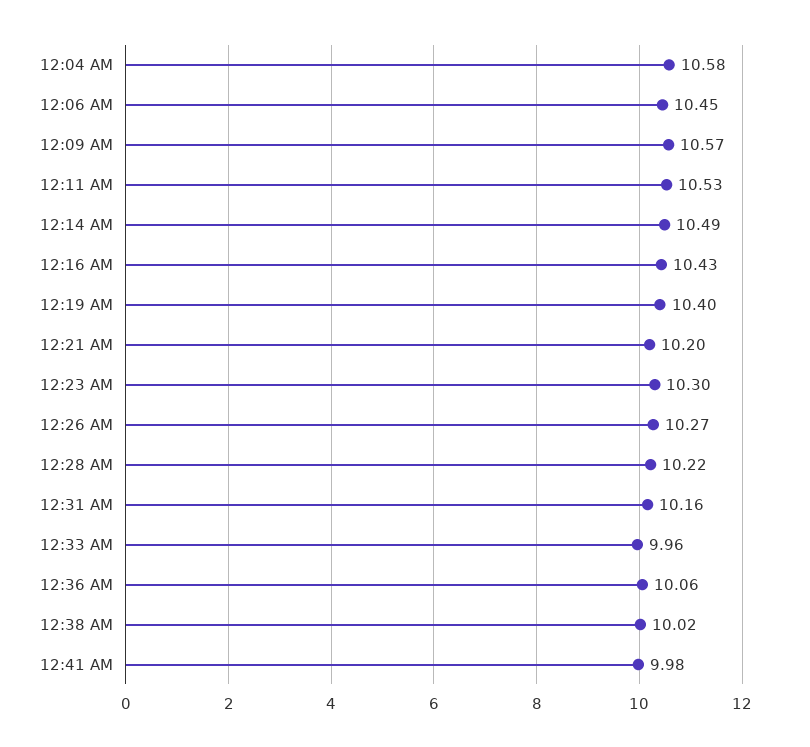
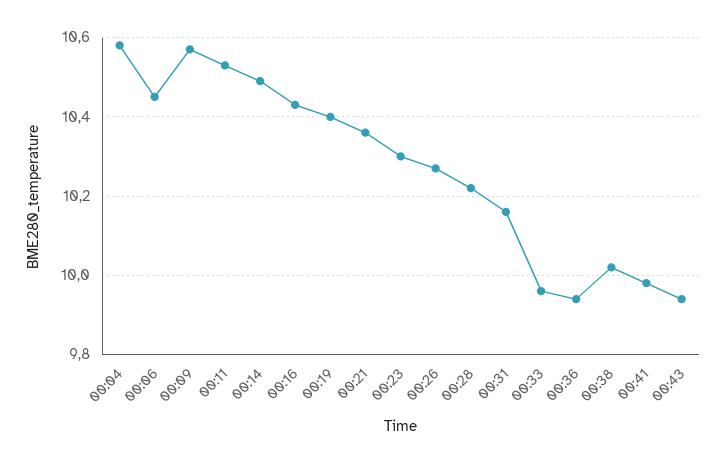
12:21 AM: 10.2 -> 10.35
12:36 AM: 10.06 -> 9.95
00:43: none -> 9.95

